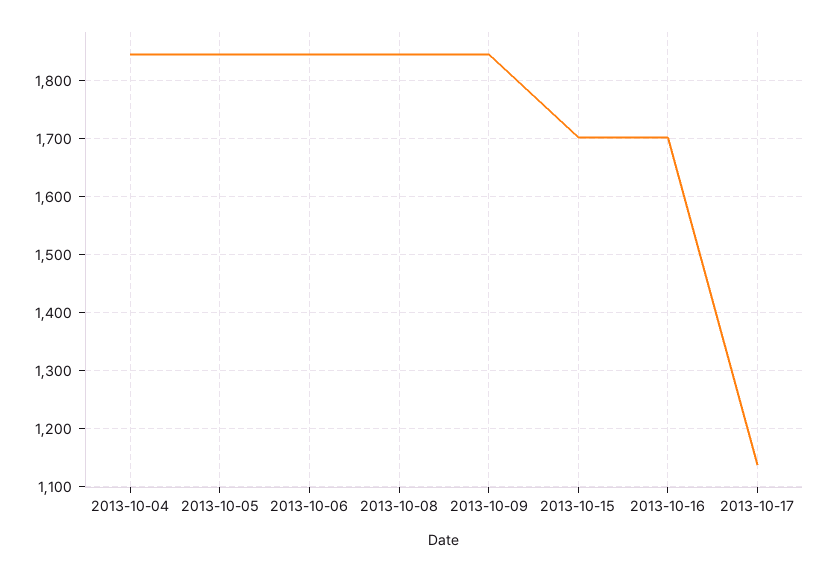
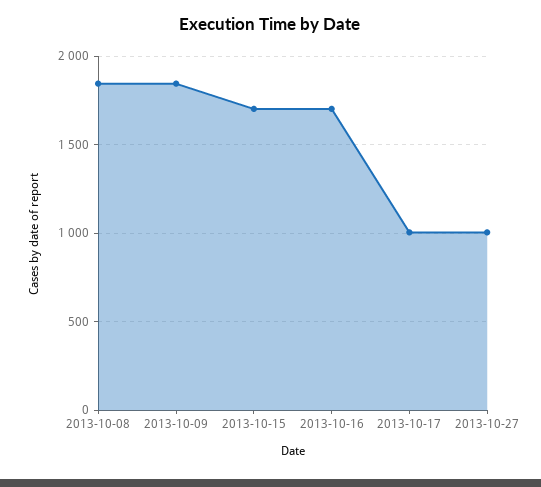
2013-10-04: 1840 -> none
2013-10-05: 1840 -> none
2013-10-06: 1840 -> none
2013-10-17: 1140 -> 1000
2013-10-27: none -> 1000

